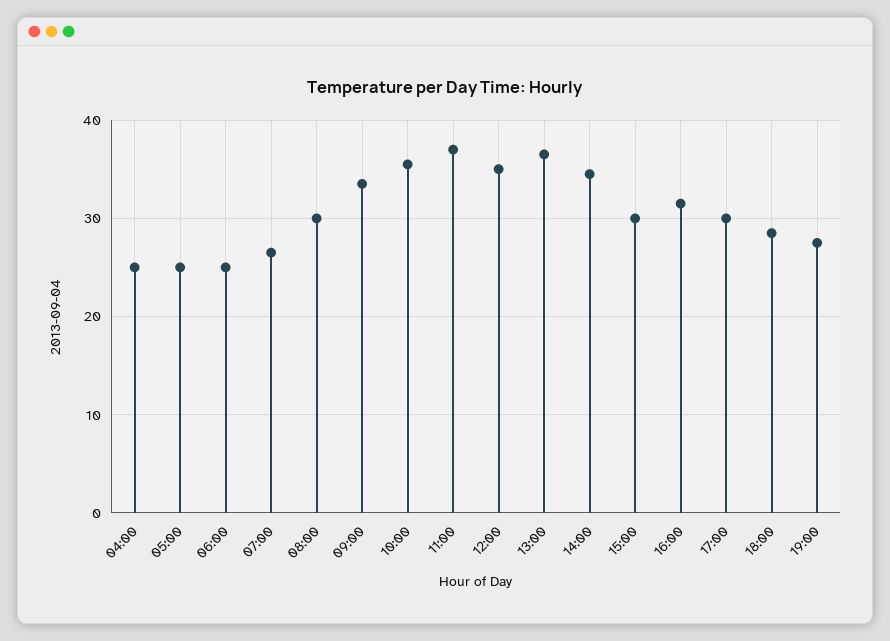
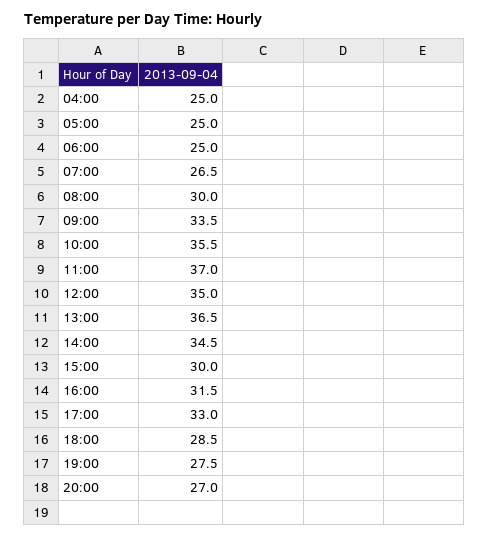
17:00: 30 -> 33
20:00: none -> 27

